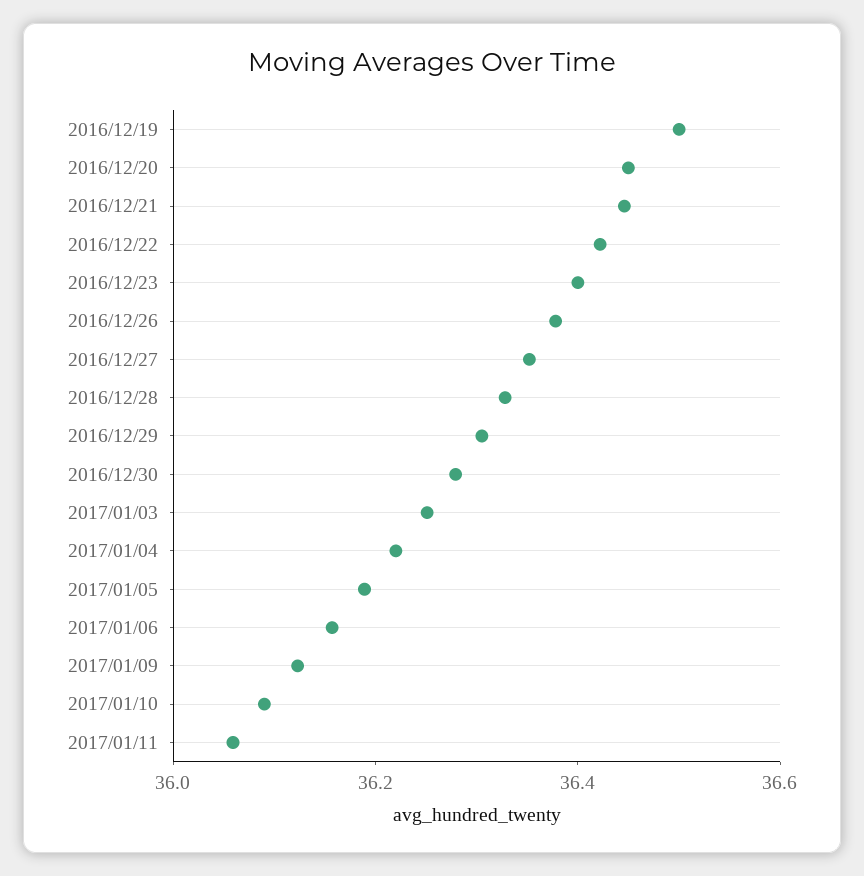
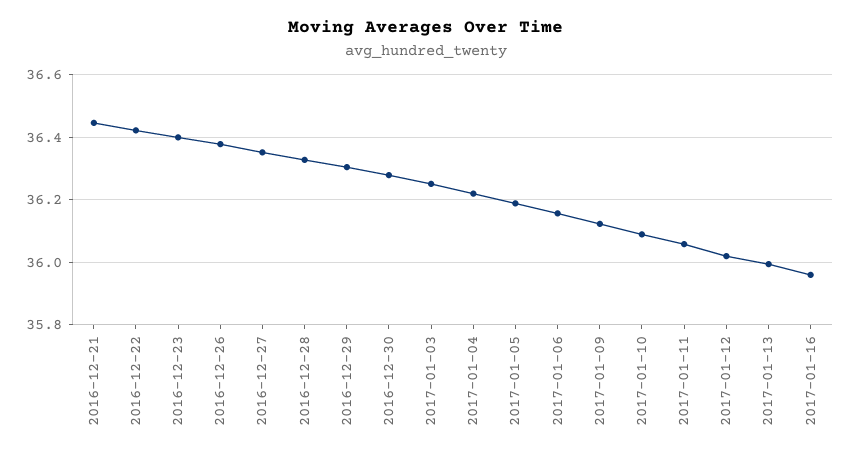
2016/12/19: 36.5 -> none
2016/12/20: 36.45 -> none
2017-01-12: none -> 36.02
2017-01-13: none -> 36
2017-01-16: none -> 35.96

